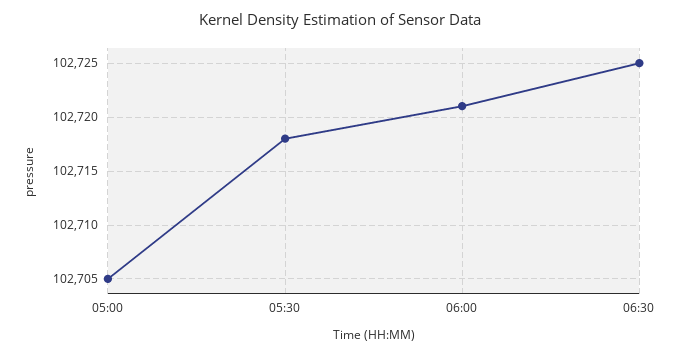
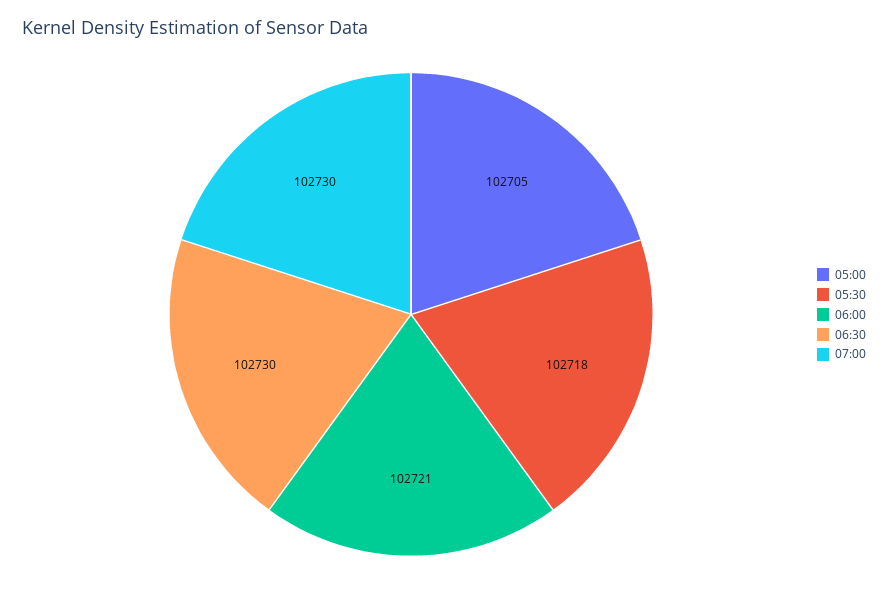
06:30: 102725 -> 102730
07:00: none -> 102730

